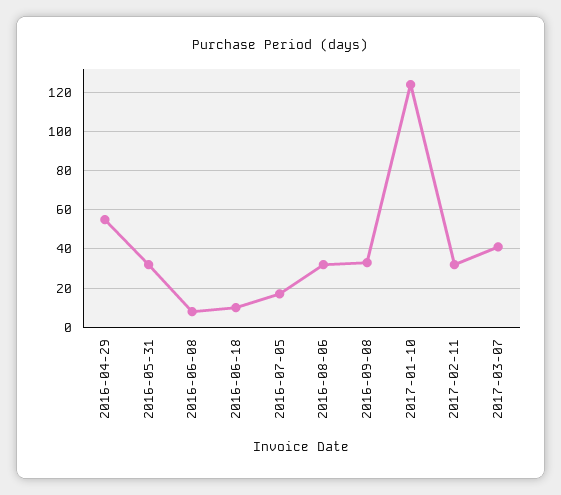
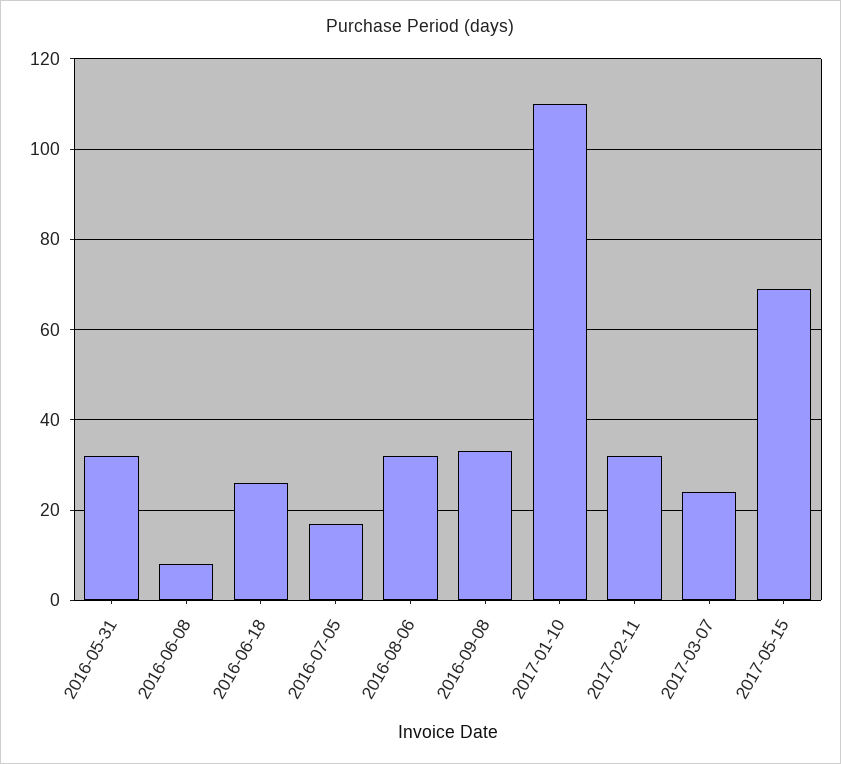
2016-04-29: 55 -> none
2016-06-18: 10 -> 25
2017-01-10: 125 -> 110
2017-03-07: 40 -> 25
2017-05-15: none -> 70

